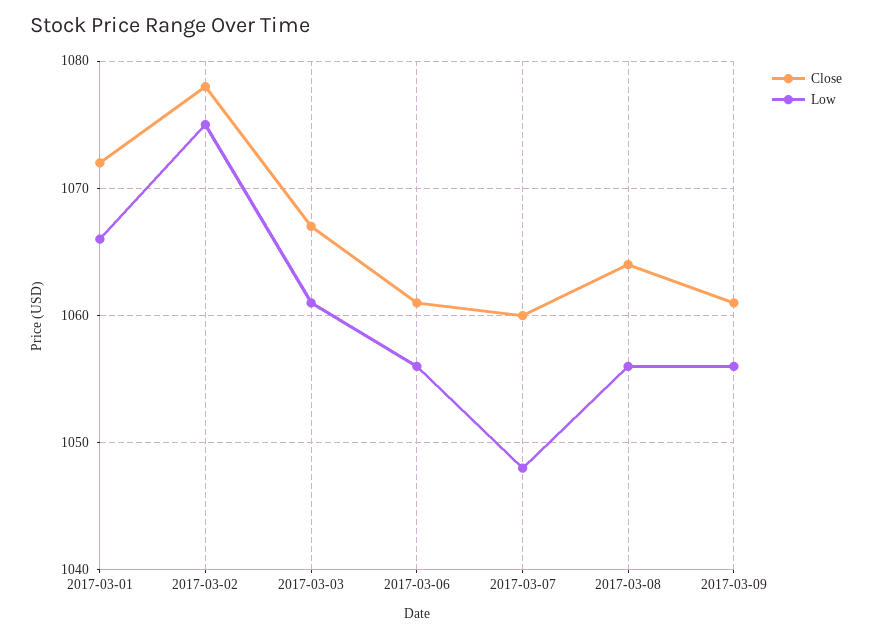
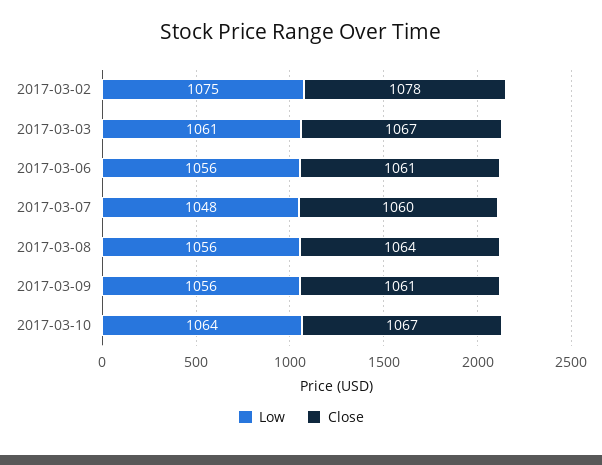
Close, 2017-03-01: 1072 -> none
Low, 2017-03-01: 1066 -> none
Low, 2017-03-10: none -> 1064
Close, 2017-03-10: none -> 1067

